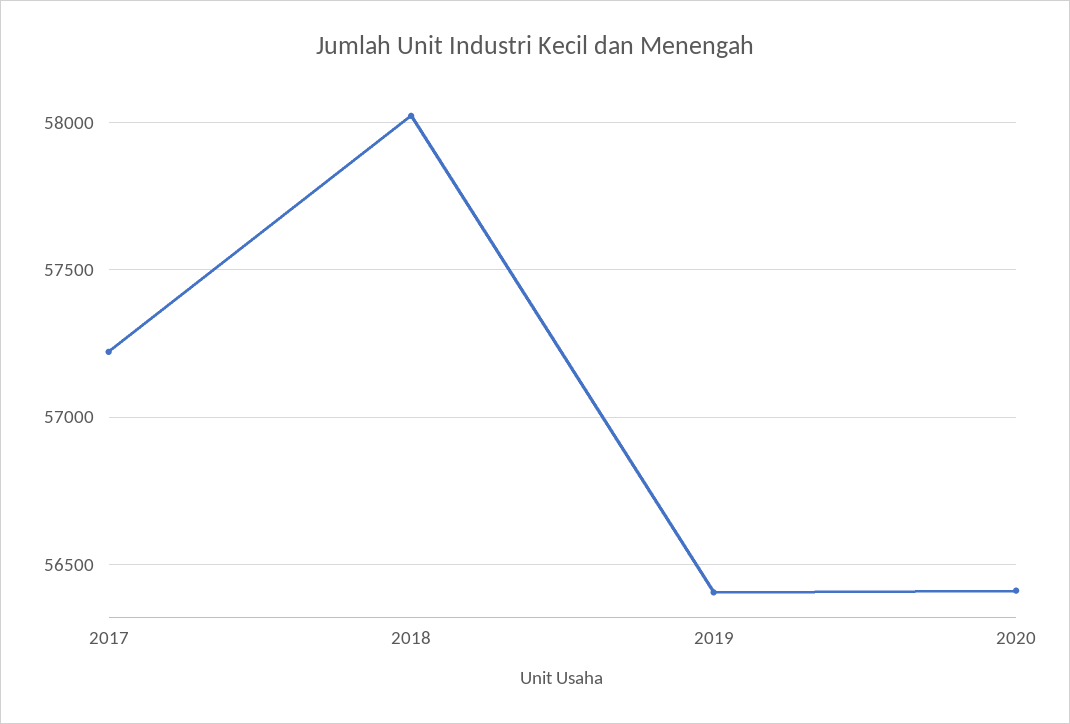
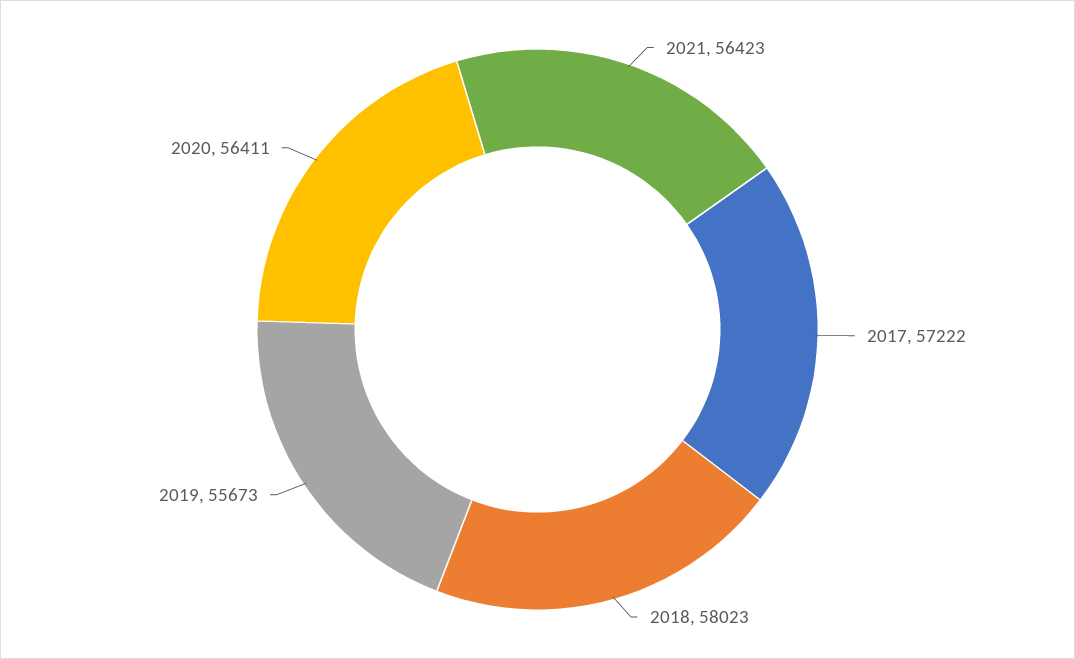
2019: 56400 -> 55673
2021: none -> 56423

